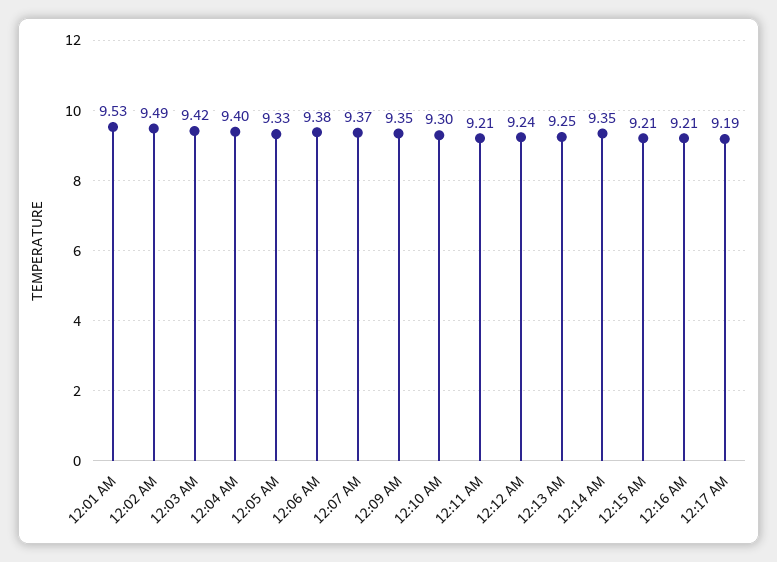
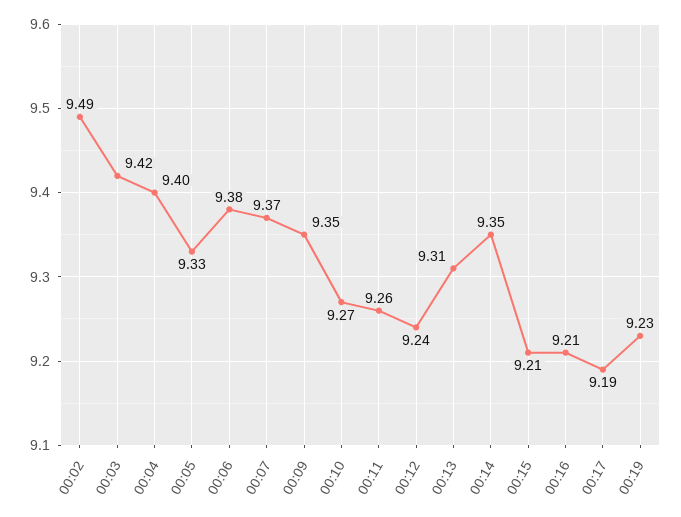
12:01 AM: 9.53 -> none
12:10 AM: 9.3 -> 9.27
12:11 AM: 9.21 -> 9.26
12:13 AM: 9.25 -> 9.31
00:19: none -> 9.23

